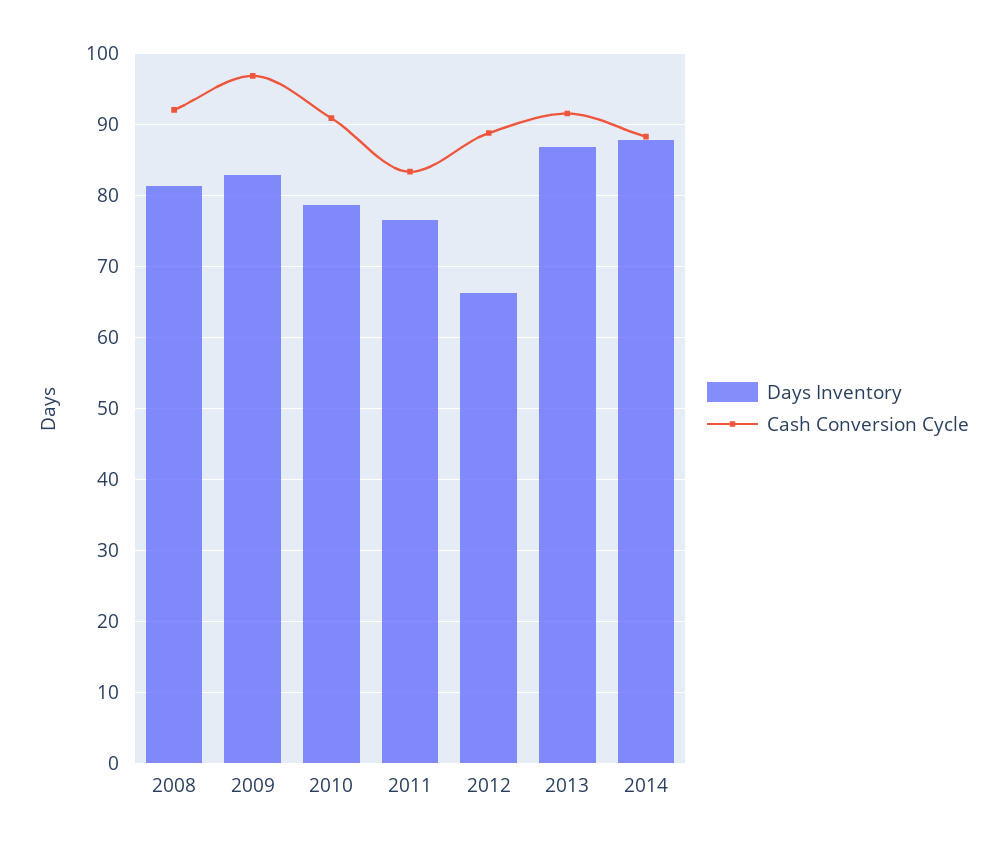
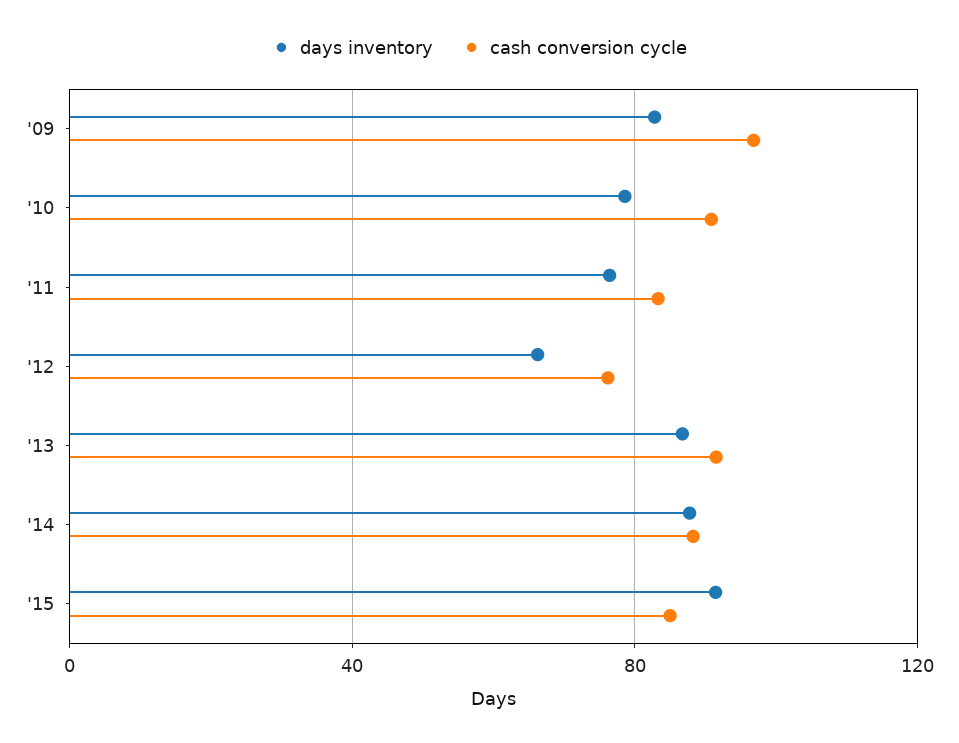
Days Inventory, 2008: 81 -> none
Cash Conversion Cycle, 2008: 92 -> none
Cash Conversion Cycle, 2012: 89 -> 75
Days Inventory, '15: none -> 90
Cash Conversion Cycle, '15: none -> 85

